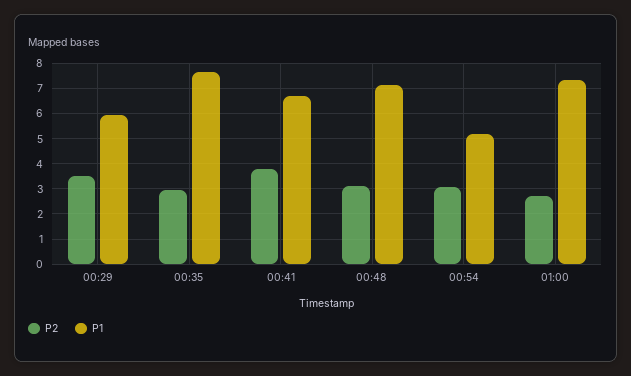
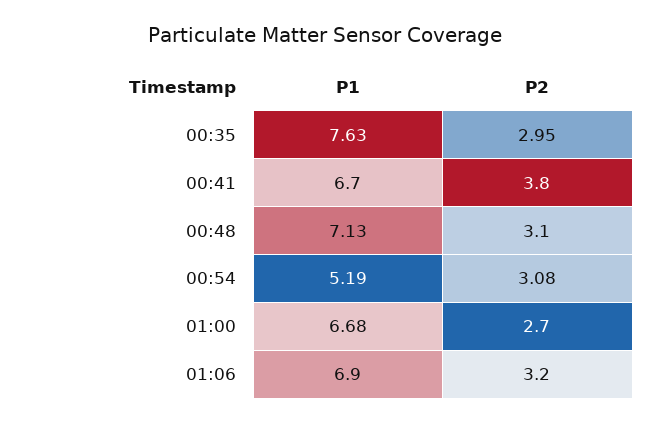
P2, 00:29: 3.5 -> none
P1, 00:29: 6 -> none
P1, 01:00: 7.25 -> 6.68
P1, 01:06: none -> 6.9
P2, 01:06: none -> 3.2

